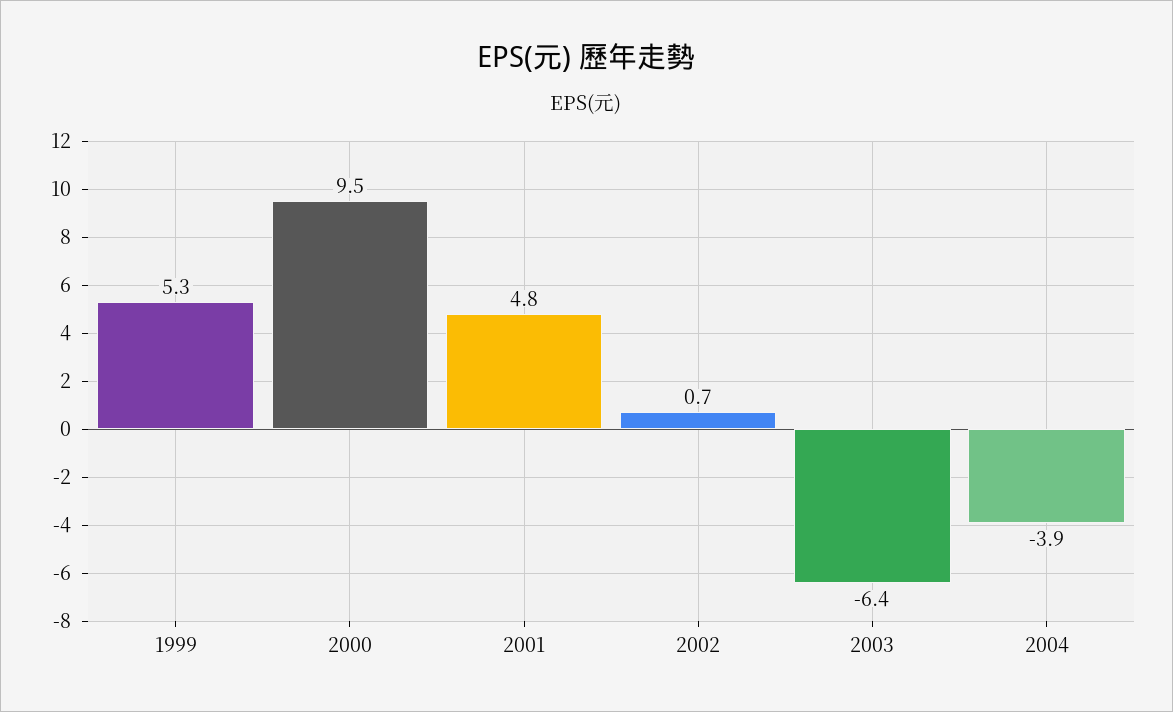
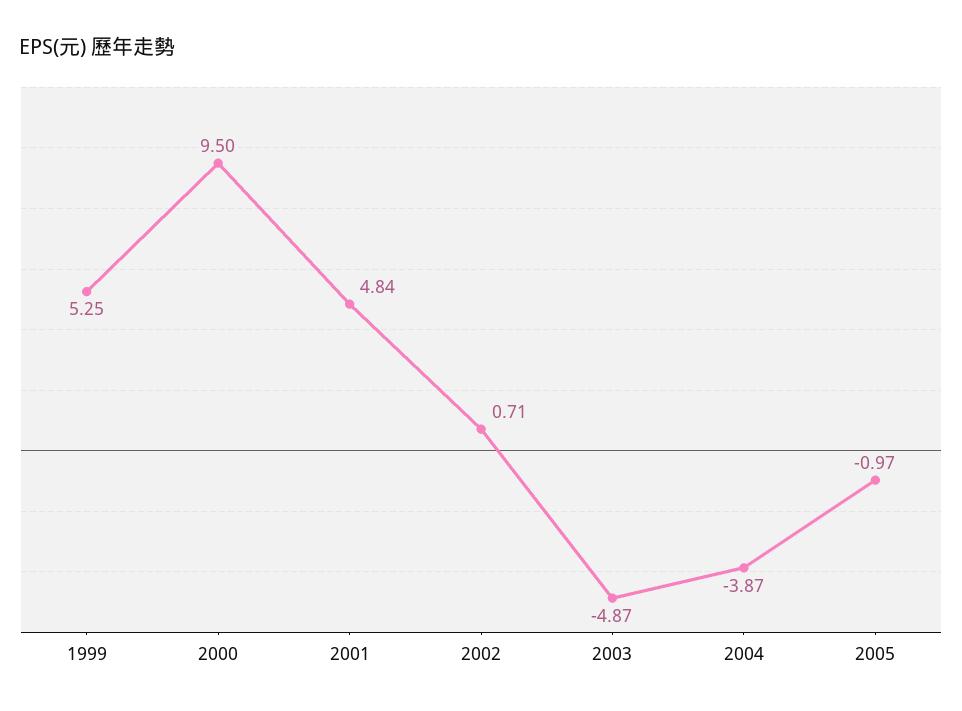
2003: -6.4 -> -4.87
2005: none -> -0.97

